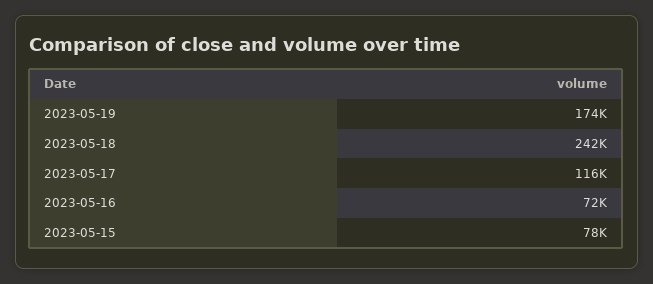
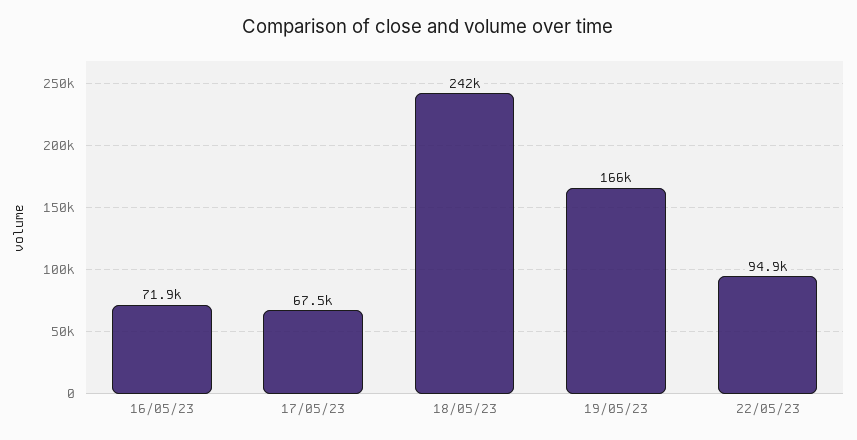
2023-05-19: 174000 -> 166000
2023-05-17: 116000 -> 67500
2023-05-15: 78000 -> none
22/05/23: none -> 94900

